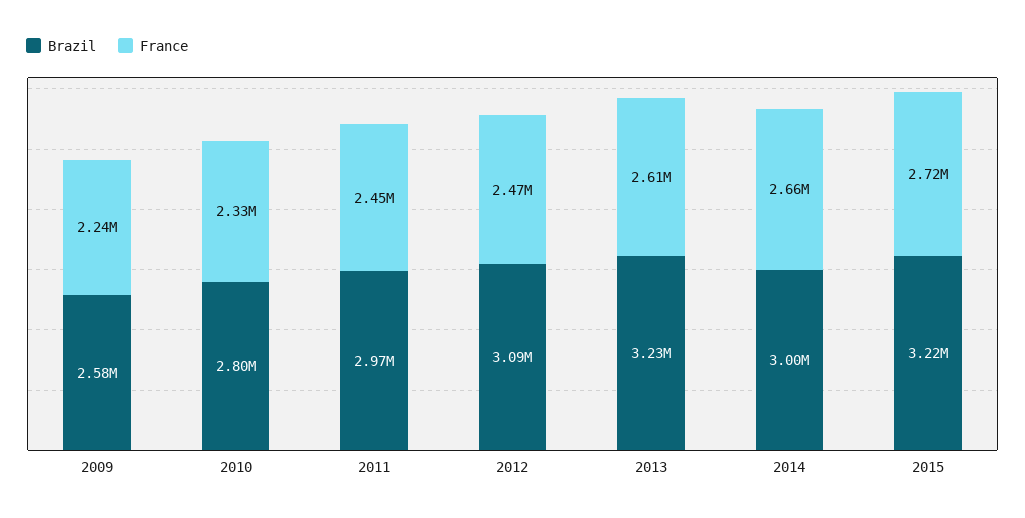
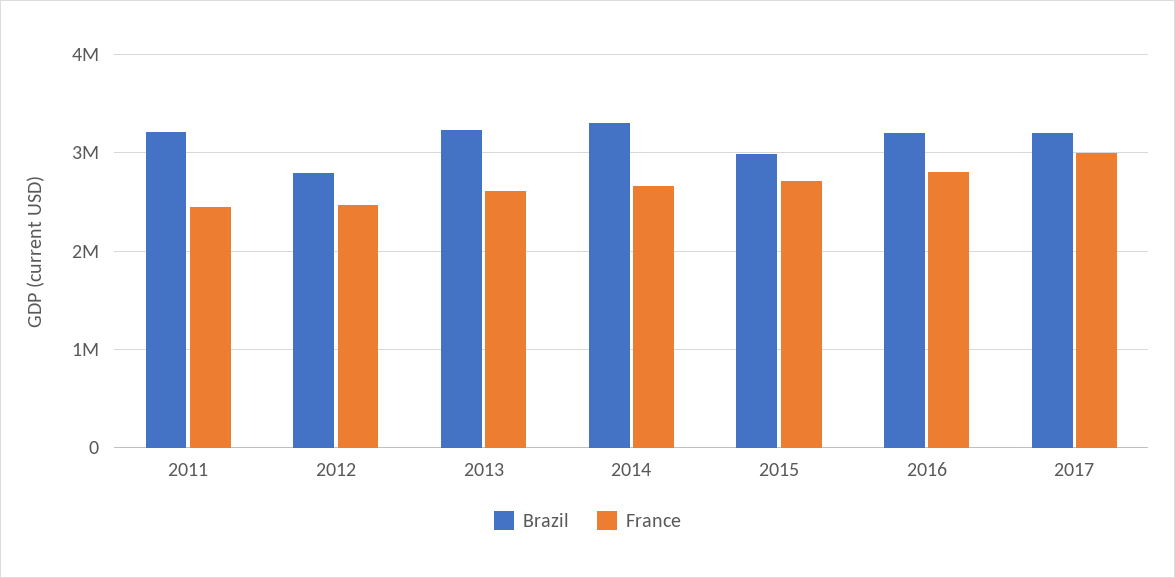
Brazil, 2009: 2580000 -> none
France, 2009: 2240000 -> none
Brazil, 2010: 2800000 -> none
France, 2010: 2330000 -> none
Brazil, 2011: 2970000 -> 3200000
Brazil, 2012: 3090000 -> 2800000
Brazil, 2014: 3000000 -> 3300000
Brazil, 2015: 3220000 -> 3000000
Brazil, 2016: none -> 3200000
France, 2016: none -> 2800000
Brazil, 2017: none -> 3200000
France, 2017: none -> 3000000

